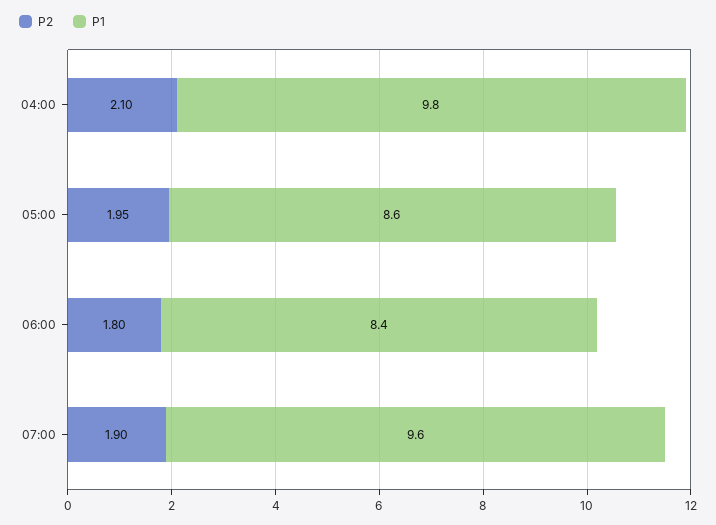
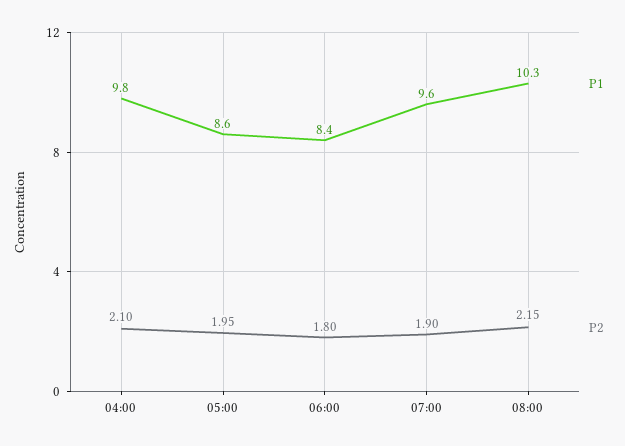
P1, 08:00: none -> 10.3
P2, 08:00: none -> 2.15

